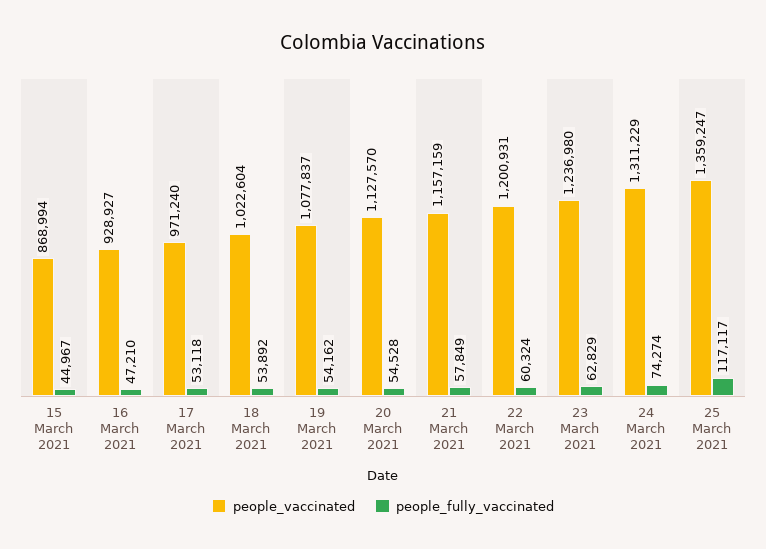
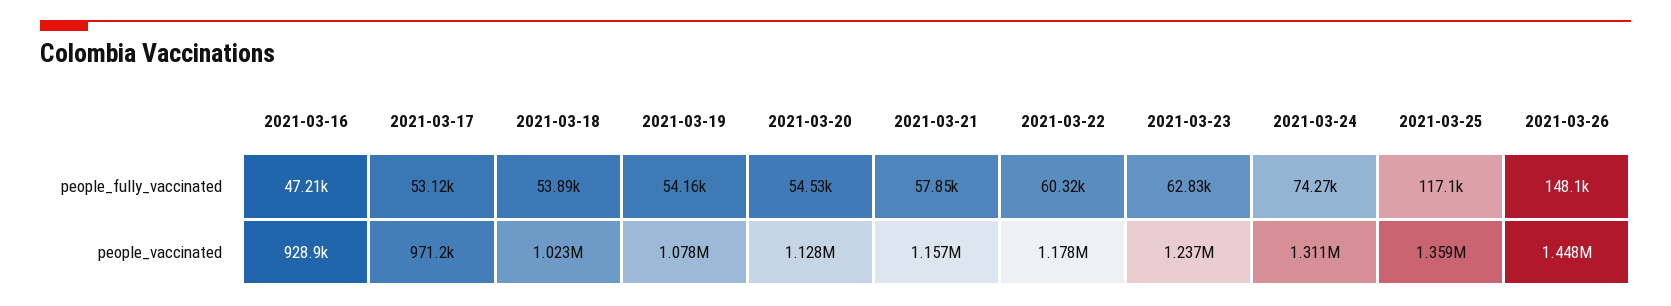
people_vaccinated, 15 March 2021: 868994 -> none
people_fully_vaccinated, 15 March 2021: 44967 -> none
people_vaccinated, 22 March 2021: 1200931 -> 1178000
people_fully_vaccinated, 2021-03-26: none -> 148100
people_vaccinated, 2021-03-26: none -> 1448000

